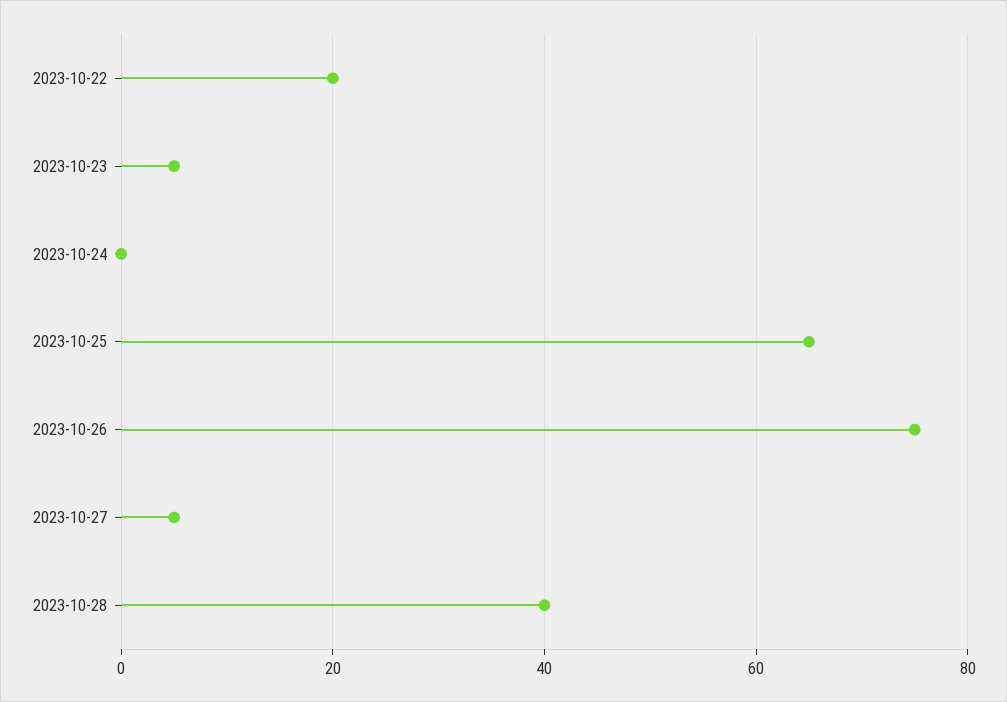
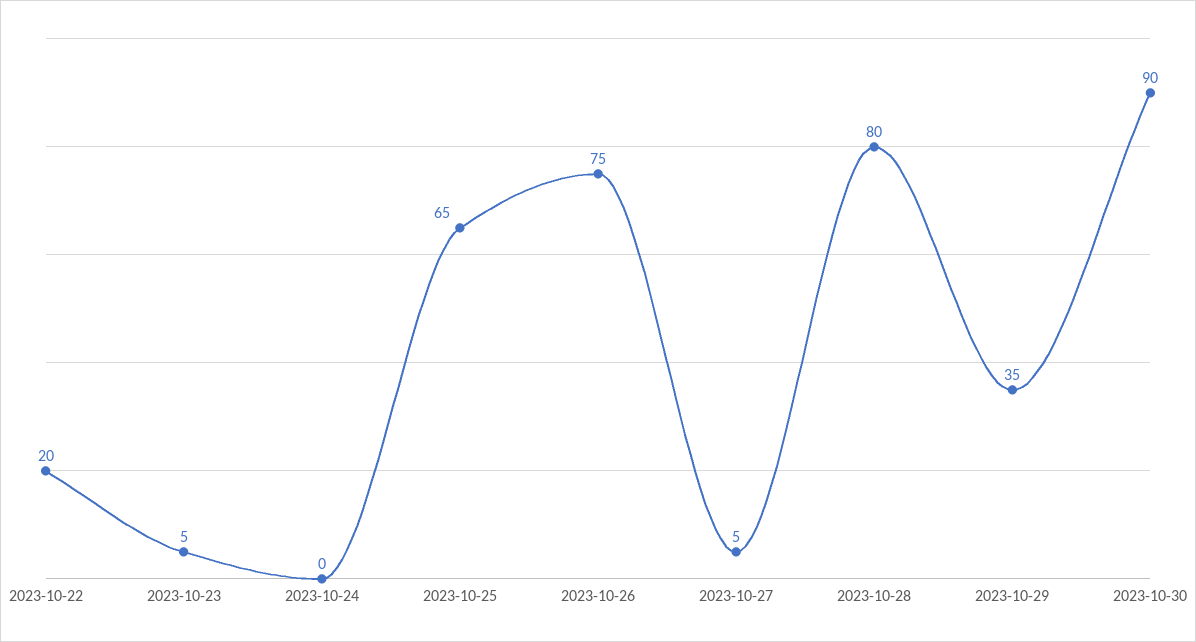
2023-10-28: 40 -> 80
2023-10-29: none -> 35
2023-10-30: none -> 90

